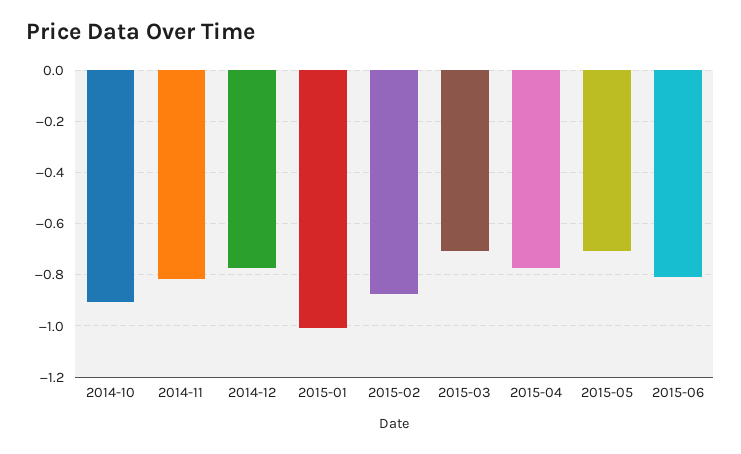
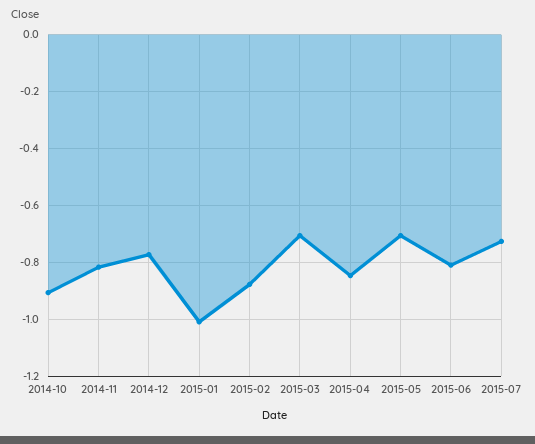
2015-04: -0.775 -> -0.85
2015-07: none -> -0.725

